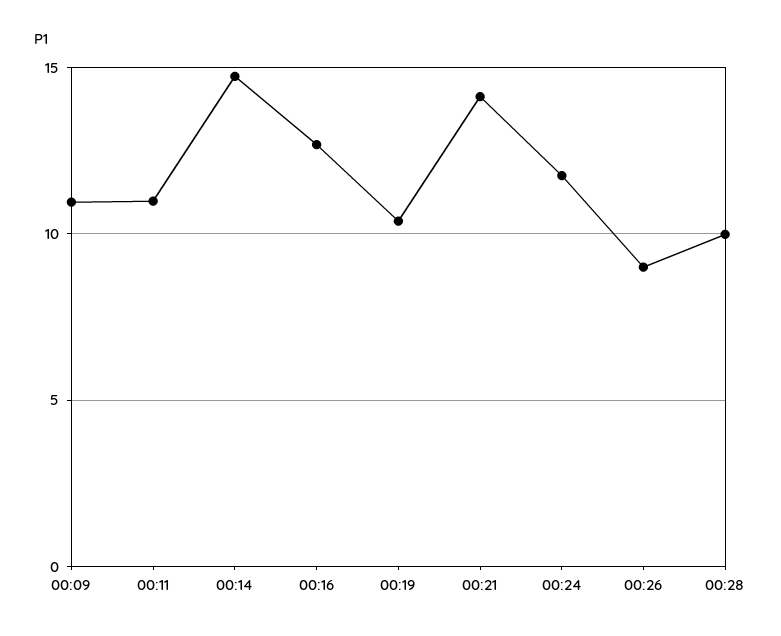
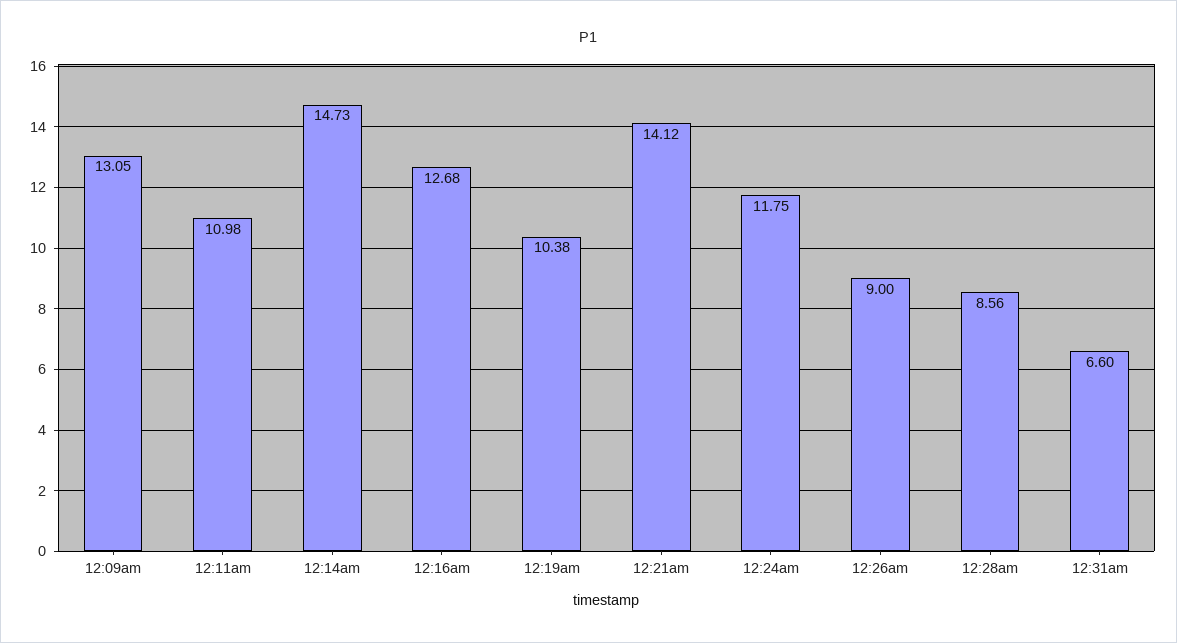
00:09: 11 -> 13.05
00:28: 10 -> 8.56
12:31am: none -> 6.6

